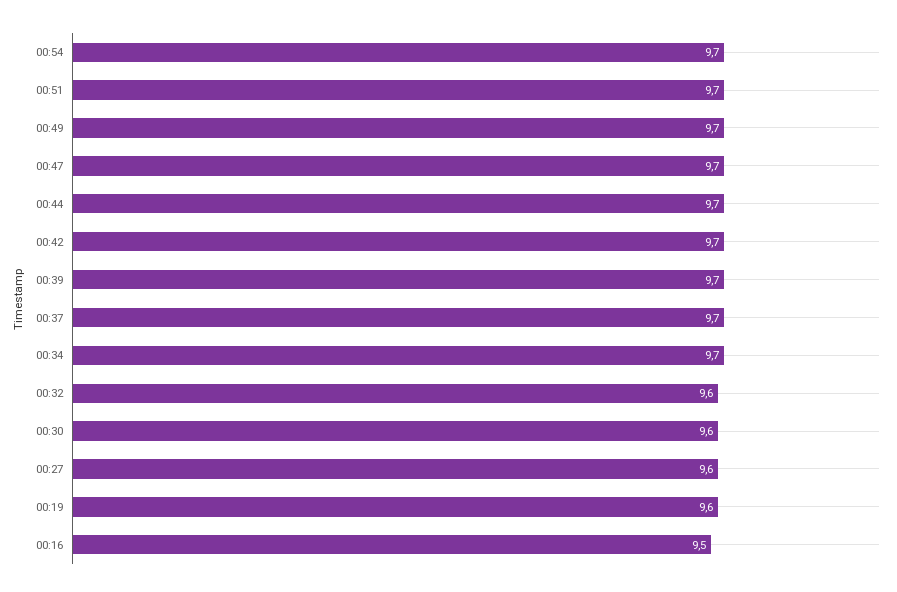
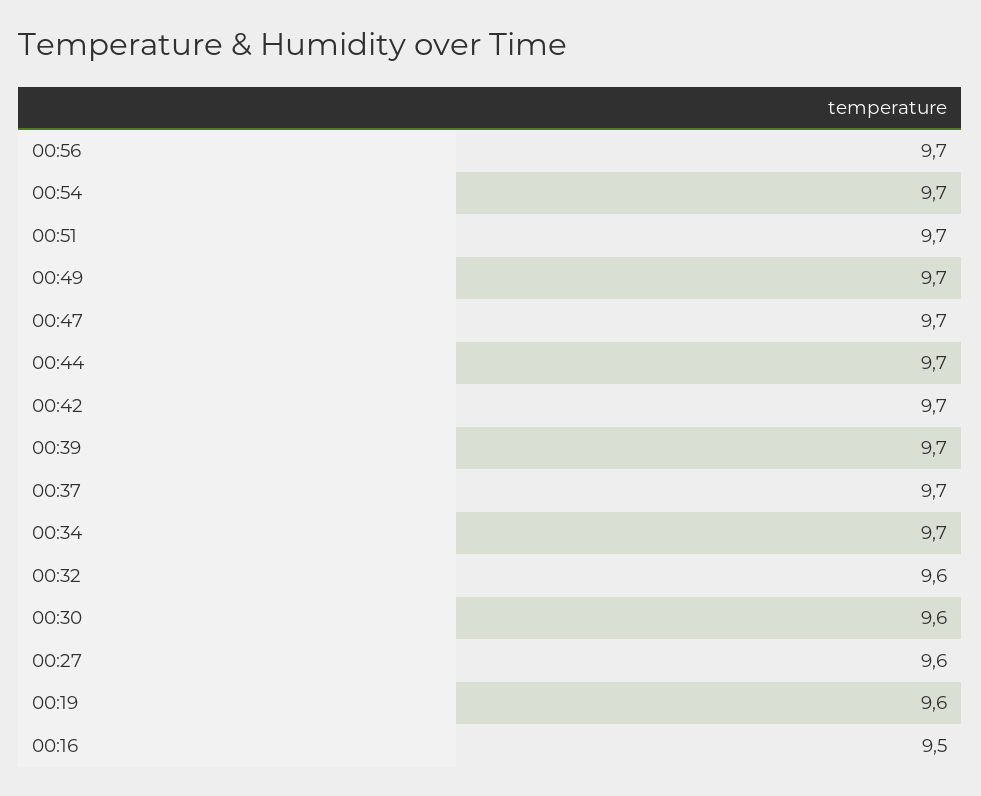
00:56: none -> 9.7

